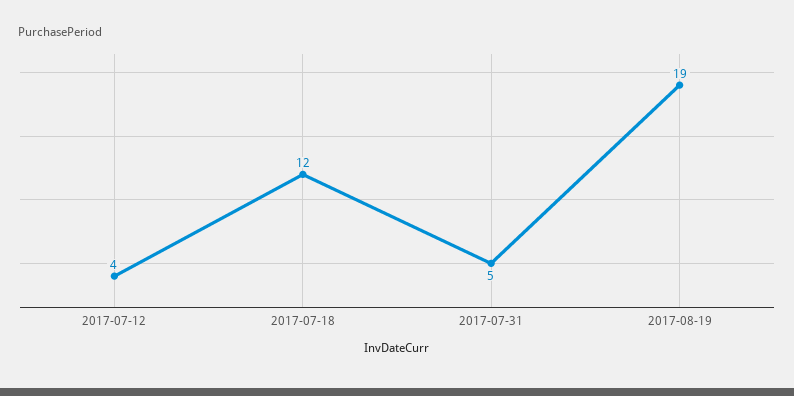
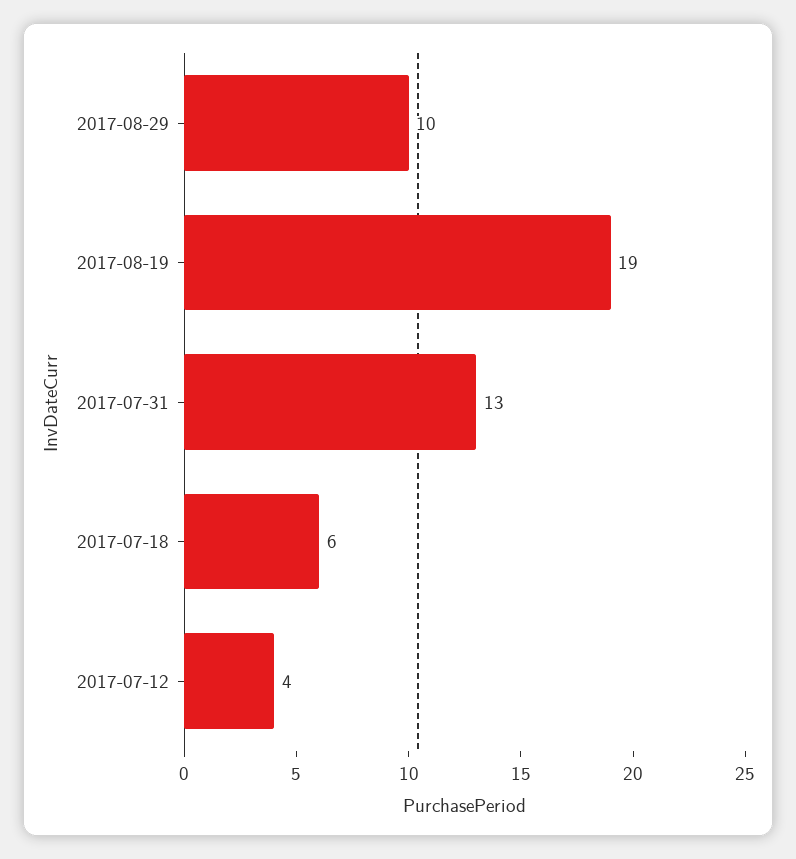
2017-07-18: 12 -> 6
2017-07-31: 5 -> 13
2017-08-29: none -> 10

